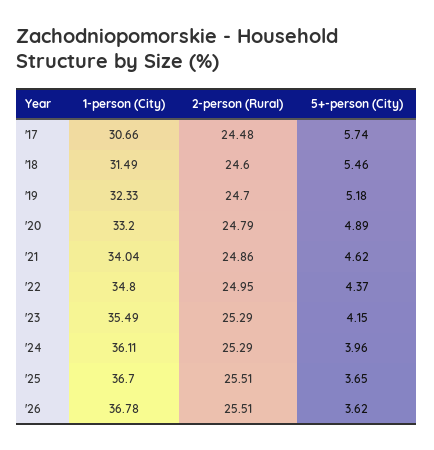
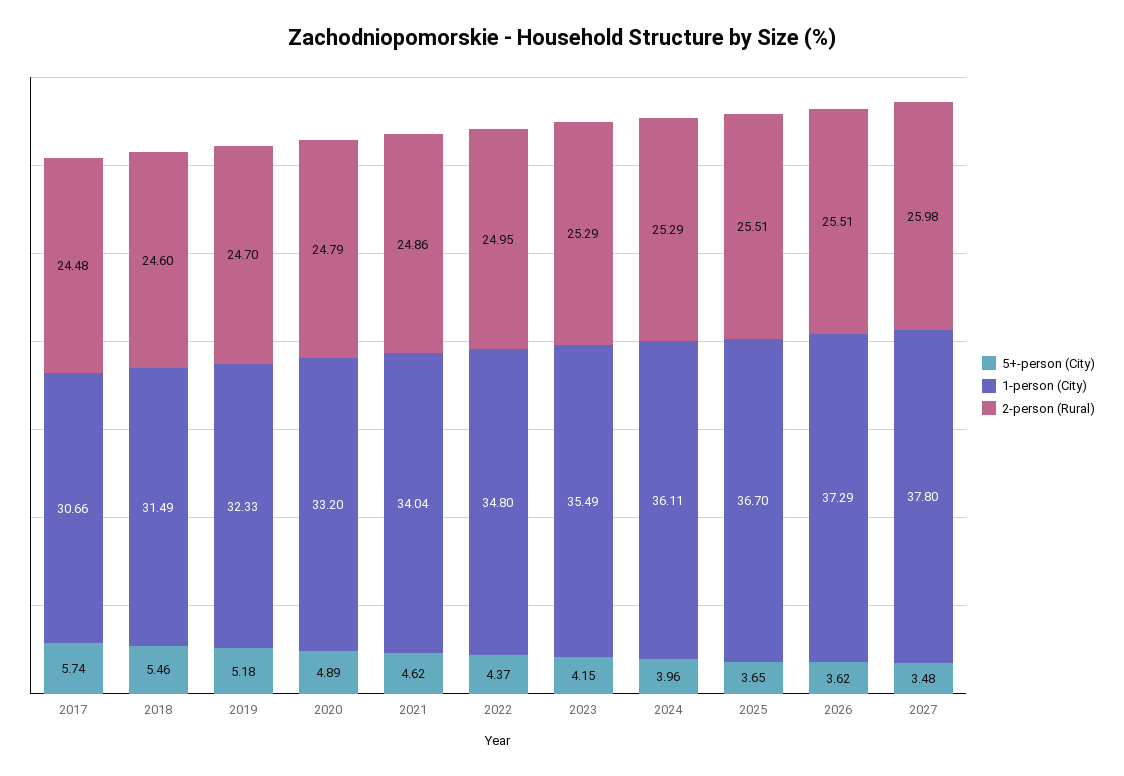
1-person (City), '26: 36.78 -> 37.29
5+-person (City), 2027: none -> 3.48
1-person (City), 2027: none -> 37.8
2-person (Rural), 2027: none -> 25.98

